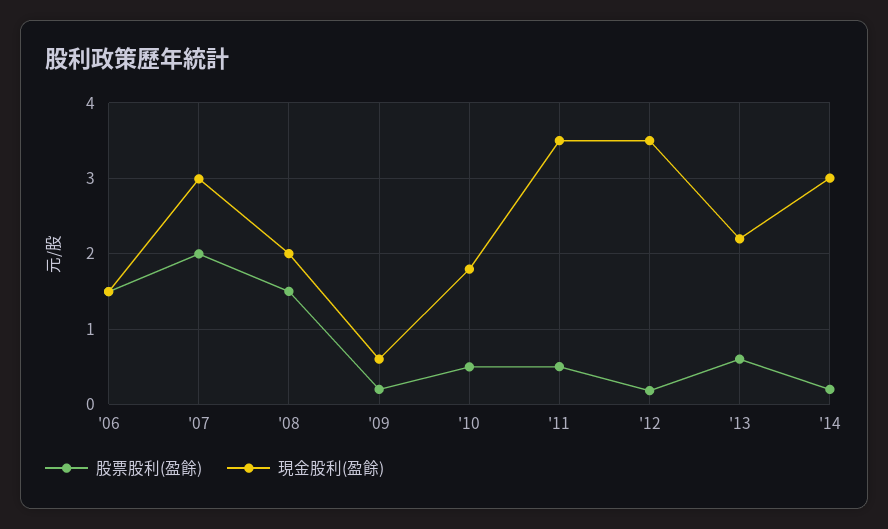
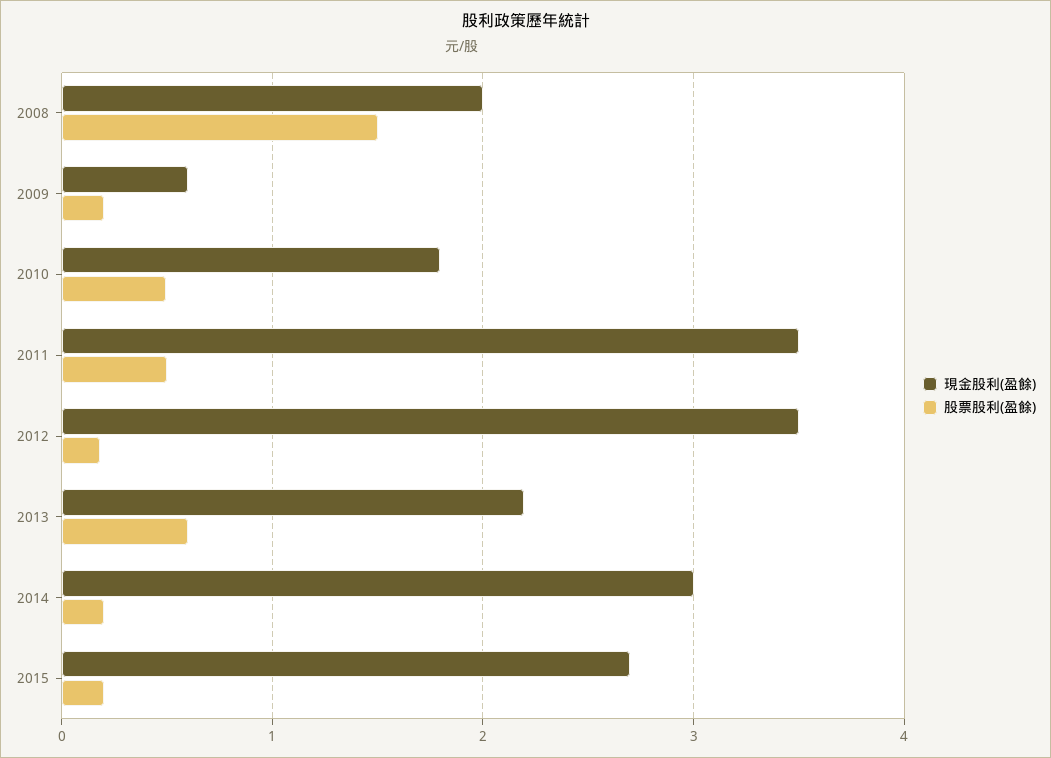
股票股利(盈餘), '06: 1.5 -> none
現金股利(盈餘), '06: 1.5 -> none
股票股利(盈餘), '07: 2 -> none
現金股利(盈餘), '07: 3 -> none
現金股利(盈餘), 2015: none -> 2.7
股票股利(盈餘), 2015: none -> 0.2

